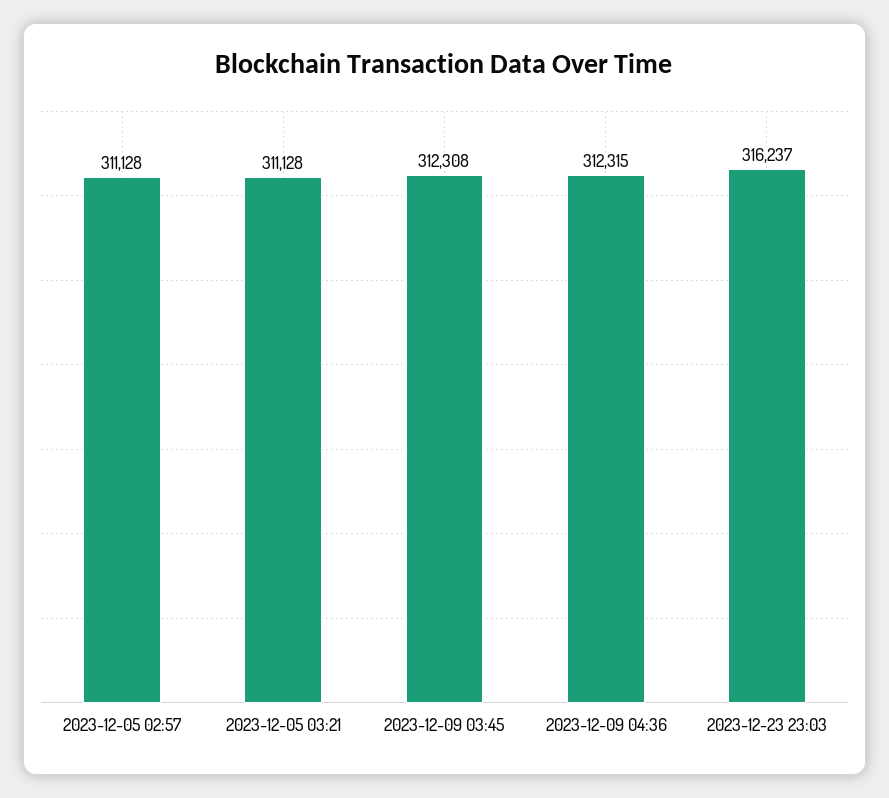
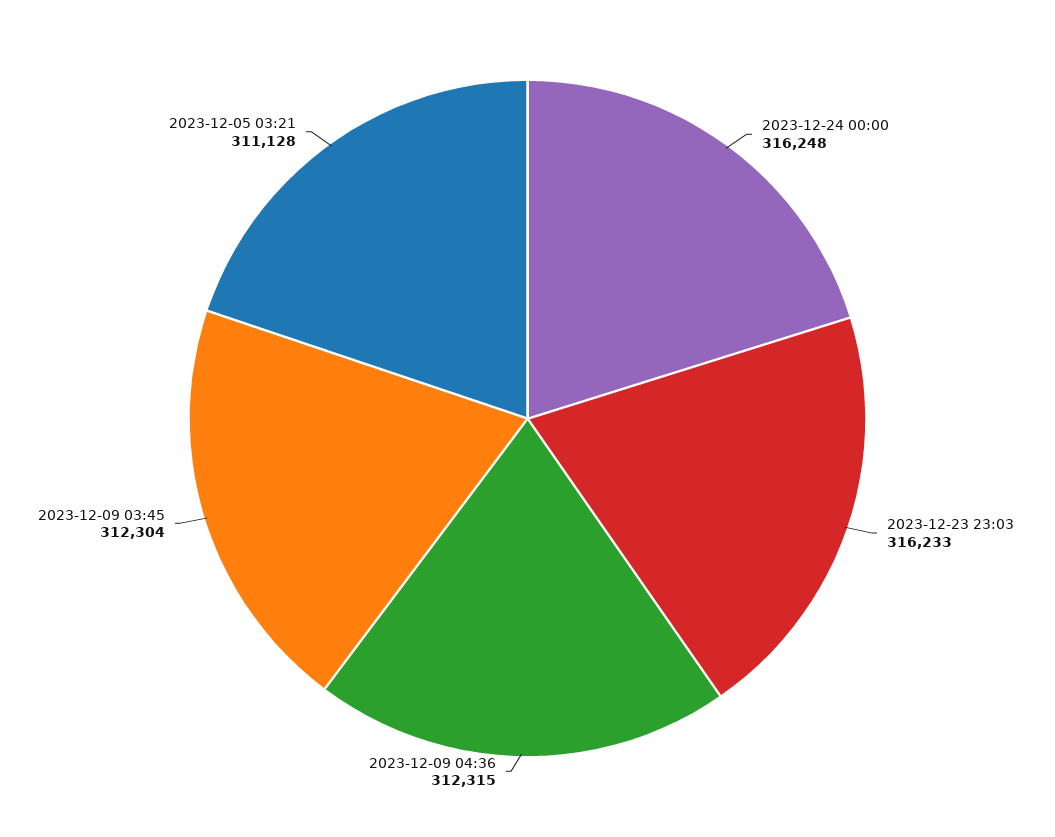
2023-12-05 02:57: 311128 -> none
2023-12-09 03:45: 312308 -> 312304
2023-12-23 23:03: 316237 -> 316233
2023-12-24 00:00: none -> 316248

